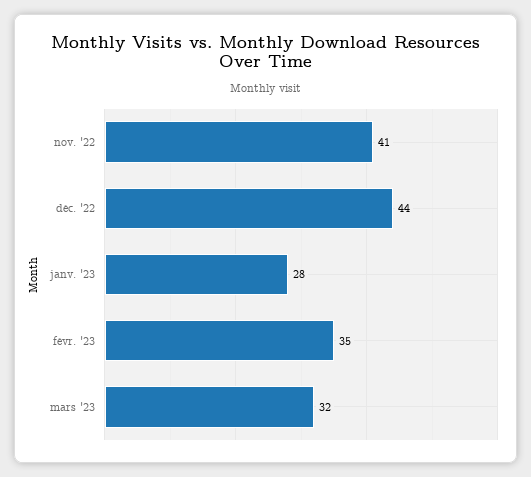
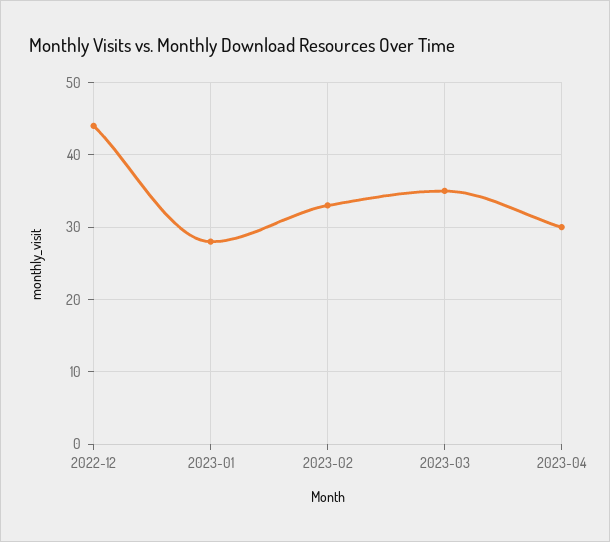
nov. '22: 41 -> none
févr. '23: 35 -> 33
mars '23: 32 -> 35
2023-04: none -> 30

